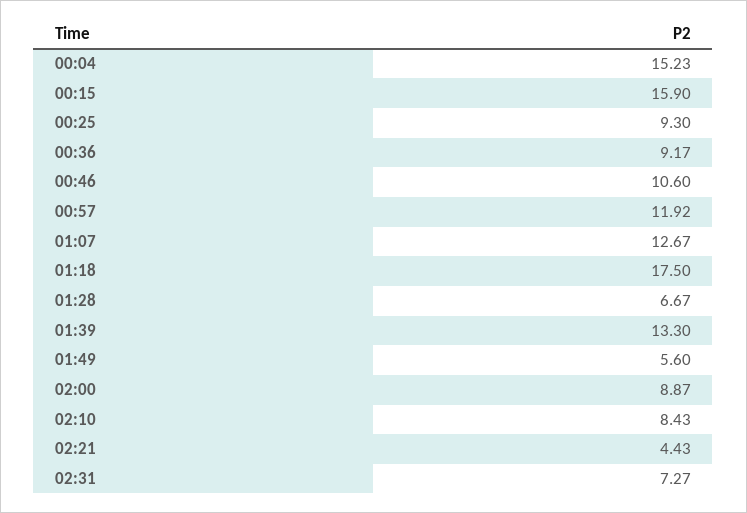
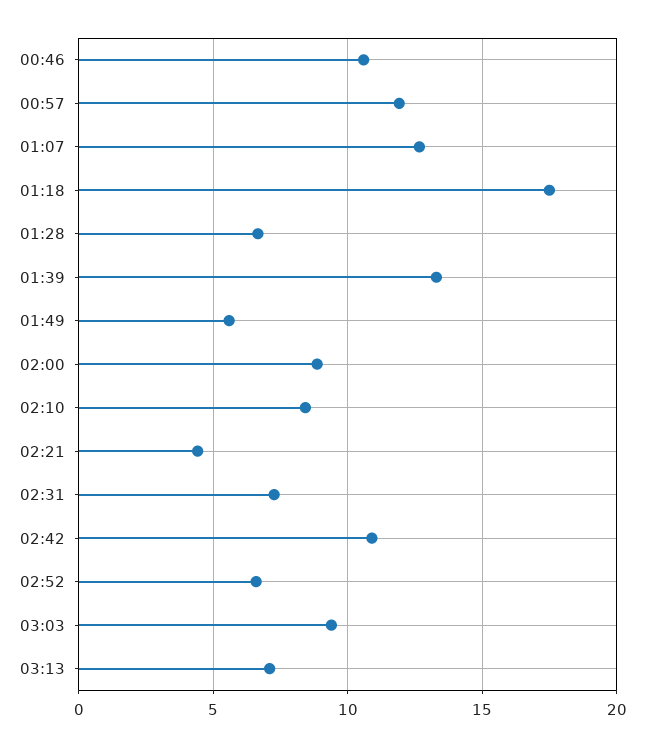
00:04: 15.23 -> none
00:15: 15.9 -> none
00:25: 9.3 -> none
00:36: 9.17 -> none
02:42: none -> 11
02:52: none -> 6.5
03:03: none -> 9.5
03:13: none -> 7

